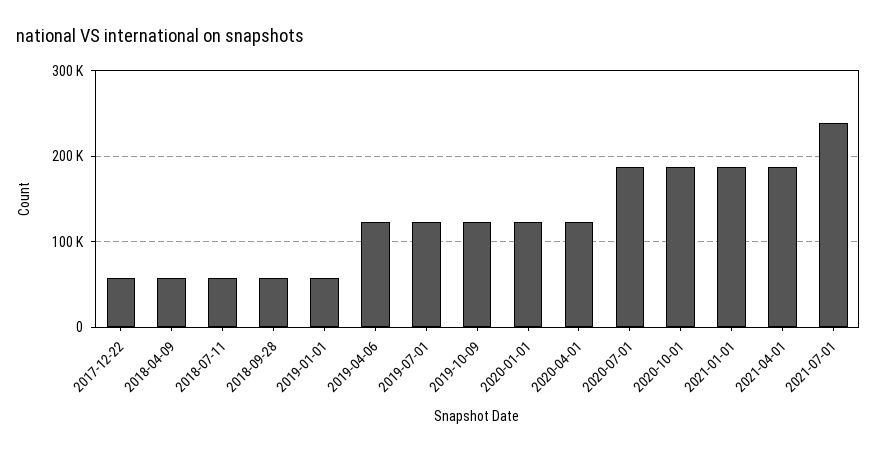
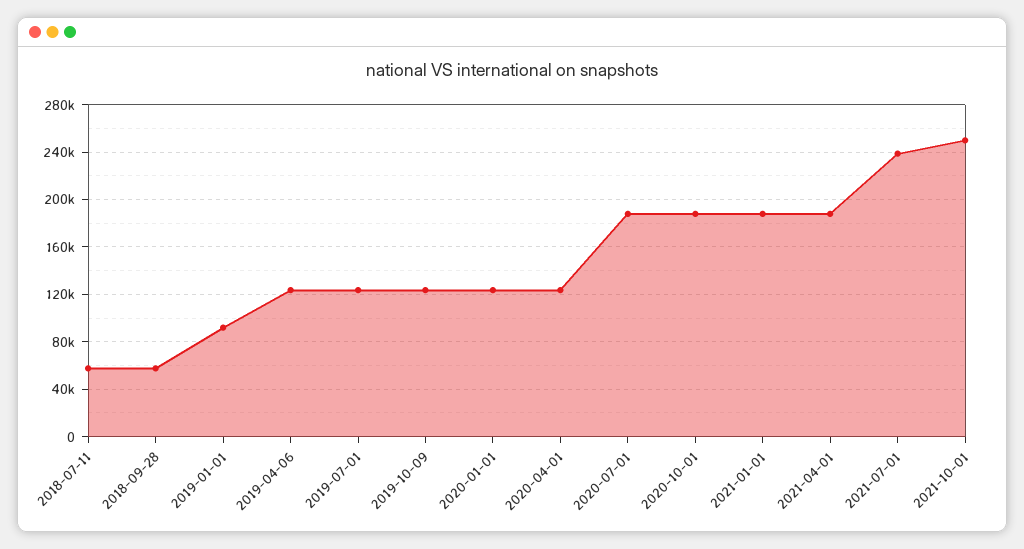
2017-12-22: 60000 -> none
2018-04-09: 60000 -> none
2019-01-01: 60000 -> 90000
2021-10-01: none -> 250000

